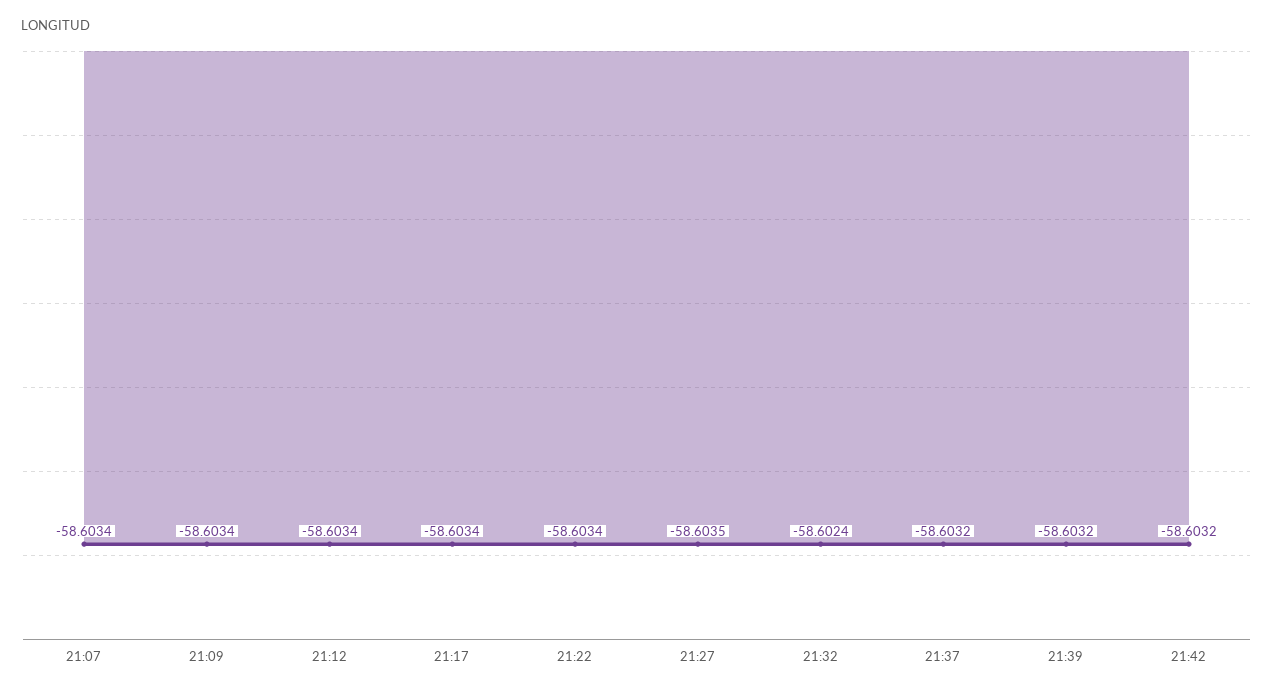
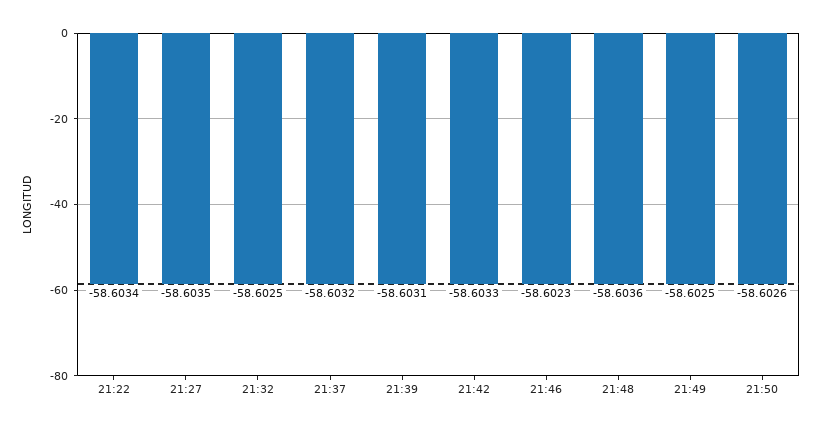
21:07: -58.6034 -> none
21:09: -58.6034 -> none
21:12: -58.6034 -> none
21:17: -58.6034 -> none
21:32: -58.6024 -> -58.6025
21:39: -58.6032 -> -58.6031
21:42: -58.6032 -> -58.6033
21:46: none -> -58.6023
21:48: none -> -58.6036
21:49: none -> -58.6025
21:50: none -> -58.6026

